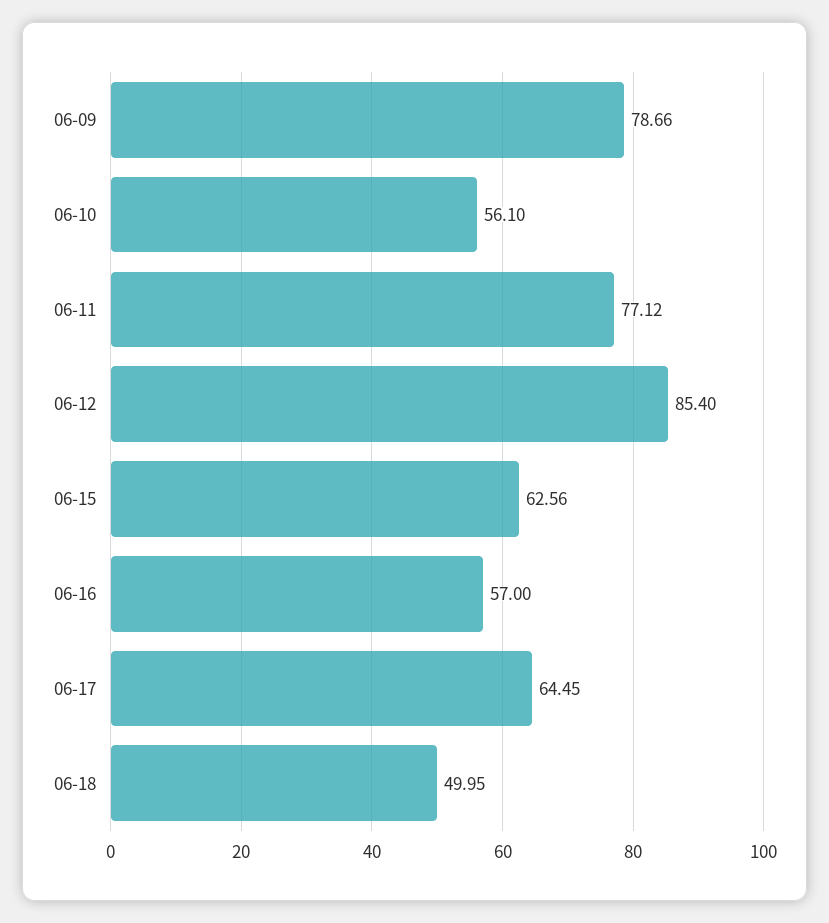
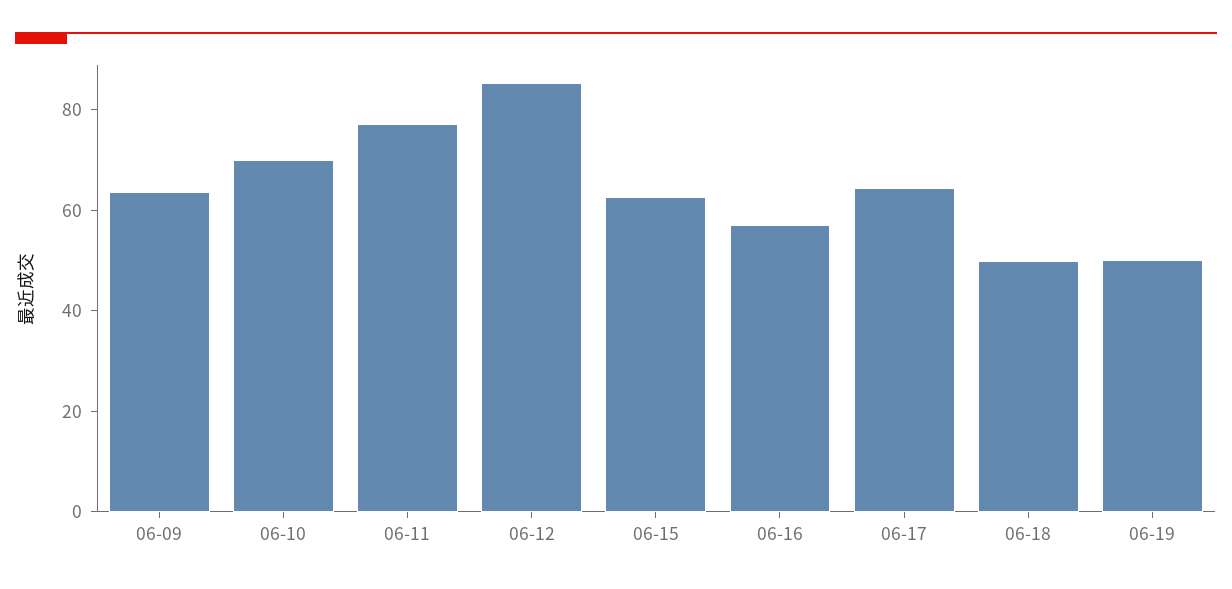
06-09: 78.66 -> 65
06-10: 56.1 -> 70
06-19: none -> 50

